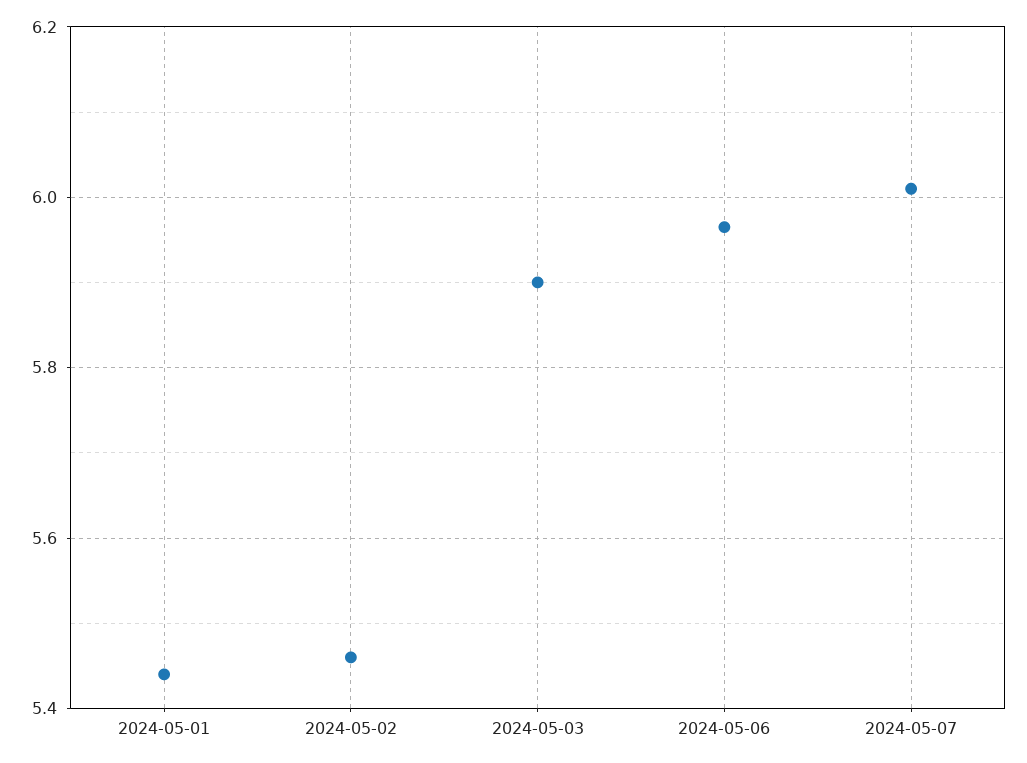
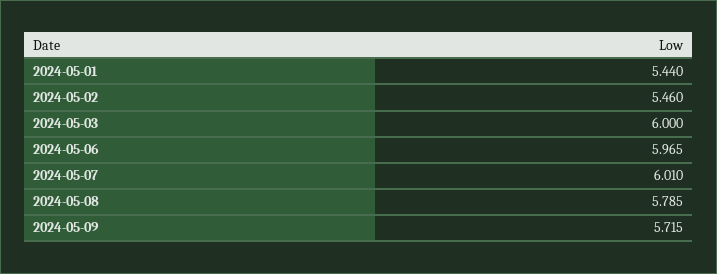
2024-05-03: 5.9 -> 6
2024-05-08: none -> 5.785
2024-05-09: none -> 5.715

